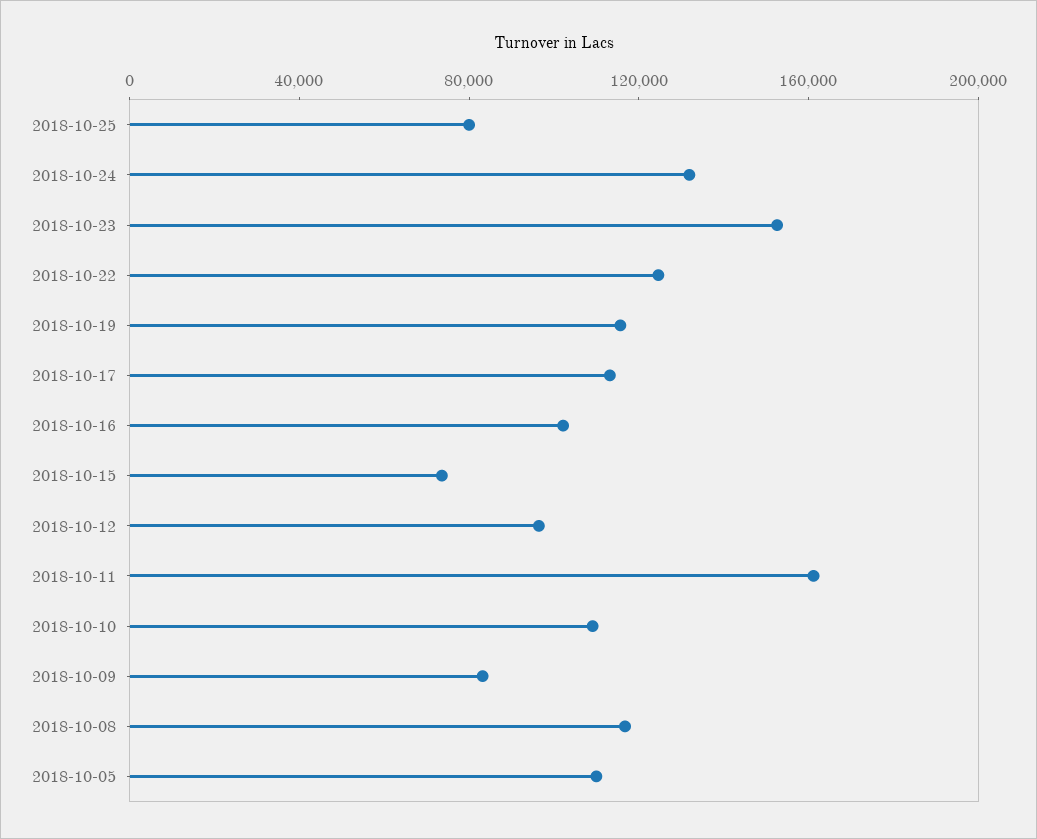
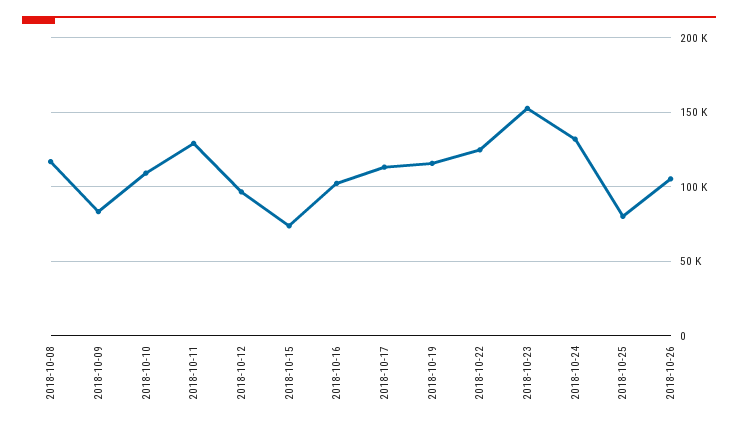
2018-10-11: 160000 -> 130000
2018-10-05: 110000 -> none
2018-10-26: none -> 105000

